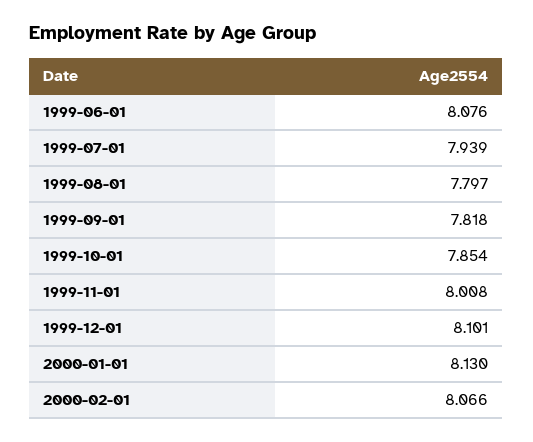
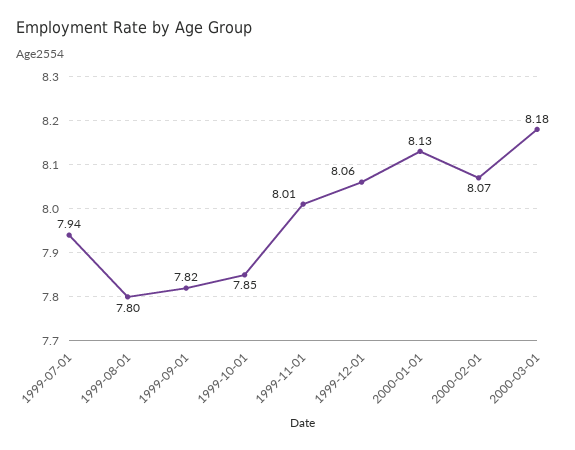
1999-06-01: 8.076 -> none
1999-12-01: 8.101 -> 8.06
2000-03-01: none -> 8.18

